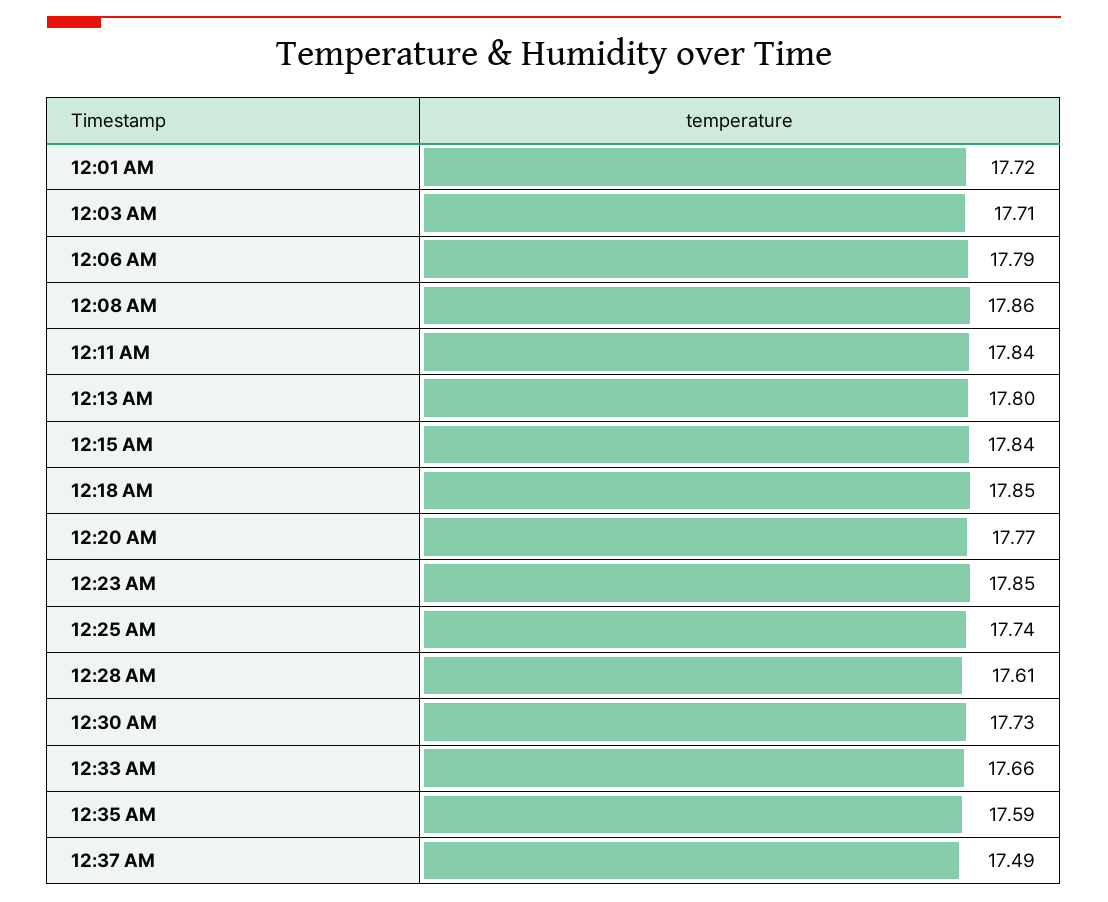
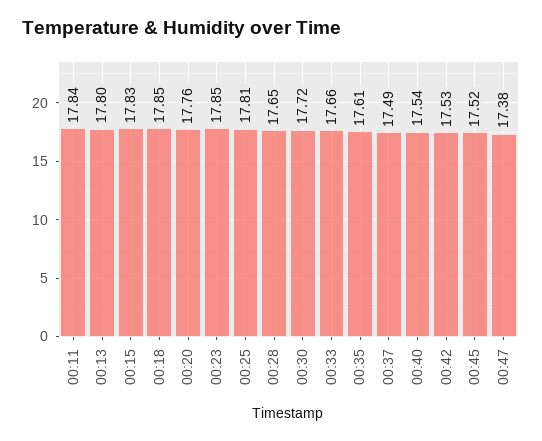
12:01 AM: 17.72 -> none
12:03 AM: 17.71 -> none
12:06 AM: 17.79 -> none
12:08 AM: 17.86 -> none
12:15 AM: 17.84 -> 17.83
12:20 AM: 17.77 -> 17.76
12:25 AM: 17.74 -> 17.81
12:28 AM: 17.61 -> 17.65
12:30 AM: 17.73 -> 17.72
12:35 AM: 17.59 -> 17.61
00:40: none -> 17.54
00:42: none -> 17.53
00:45: none -> 17.52
00:47: none -> 17.38

